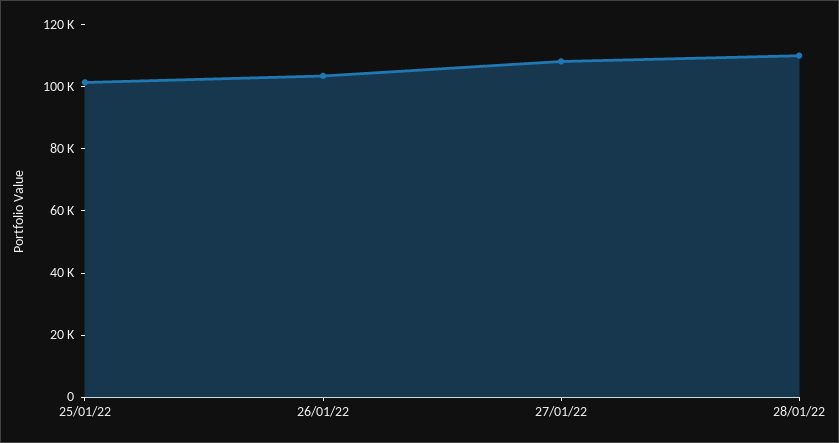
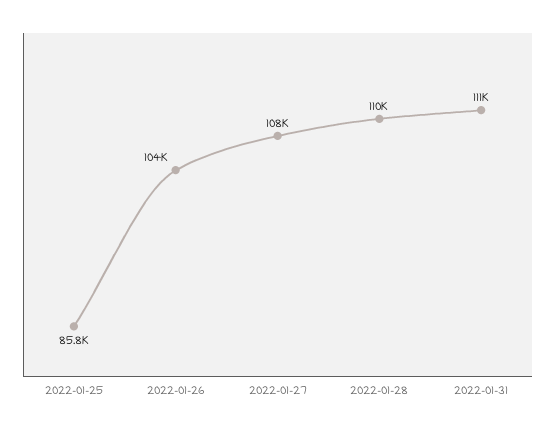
25/01/22: 100000 -> 85800
2022-01-31: none -> 111000

